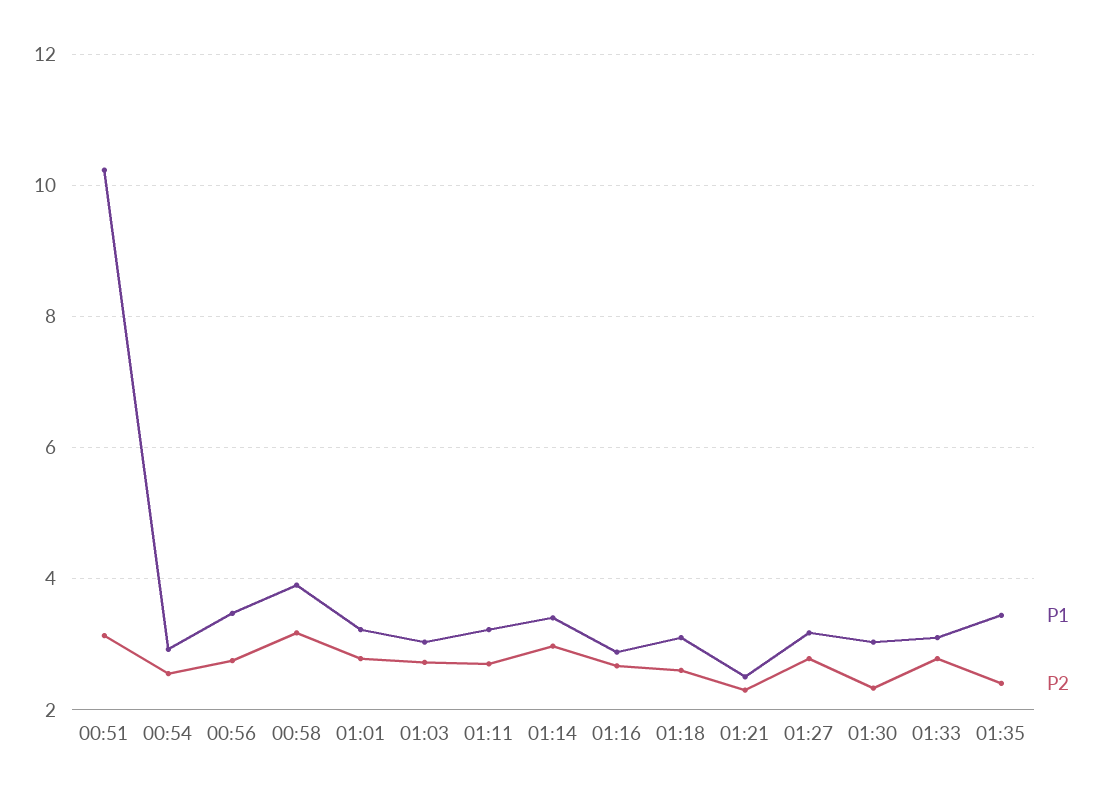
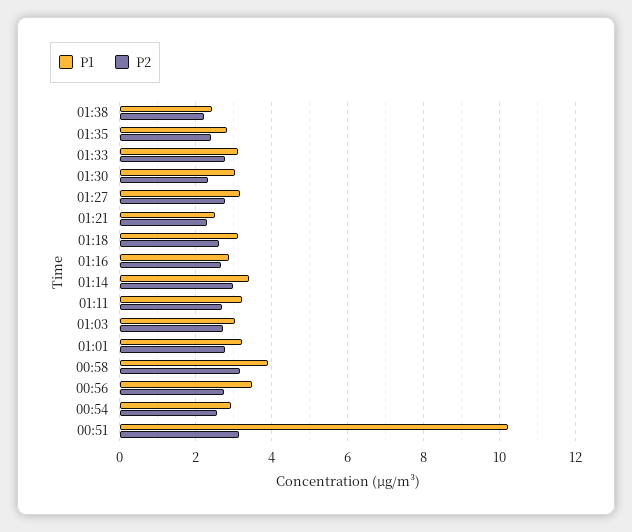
P1, 01:35: 3.4 -> 2.8
P1, 01:38: none -> 2.4
P2, 01:38: none -> 2.2

